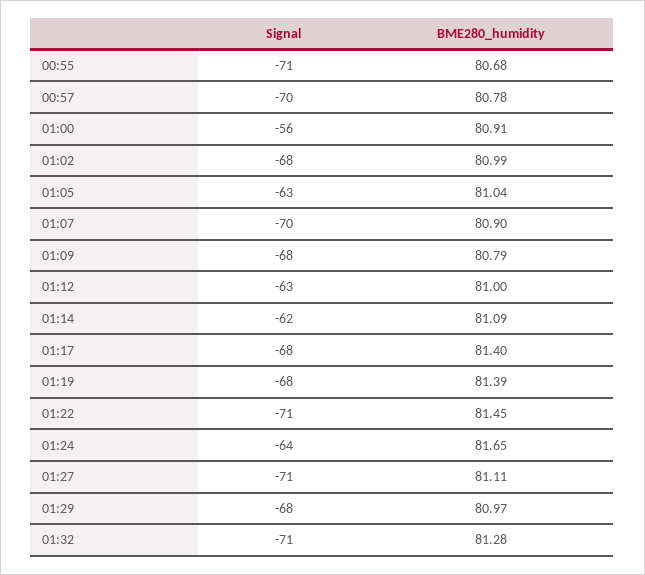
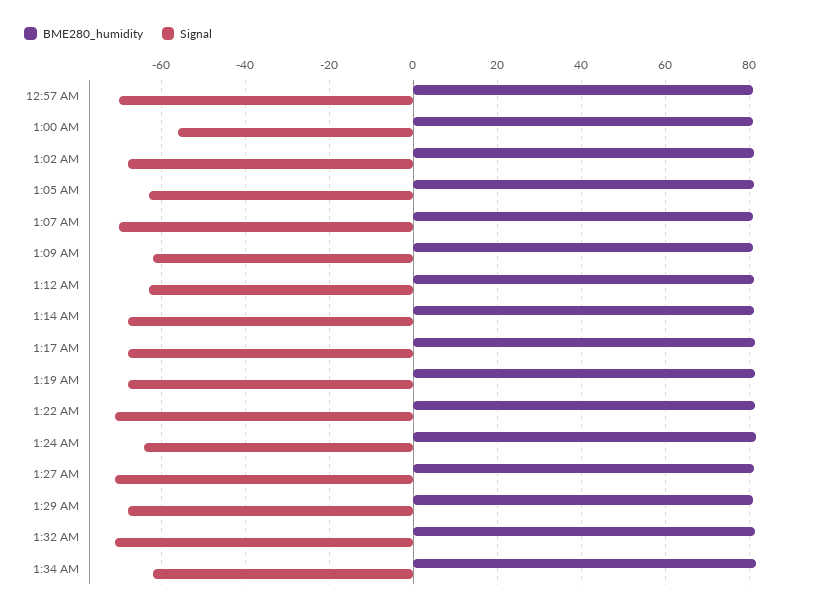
Signal, 00:55: -71 -> none
BME280_humidity, 00:55: 80.68 -> none
Signal, 01:09: -68 -> -62
Signal, 01:14: -62 -> -68
BME280_humidity, 1:34 AM: none -> 82
Signal, 1:34 AM: none -> -62

